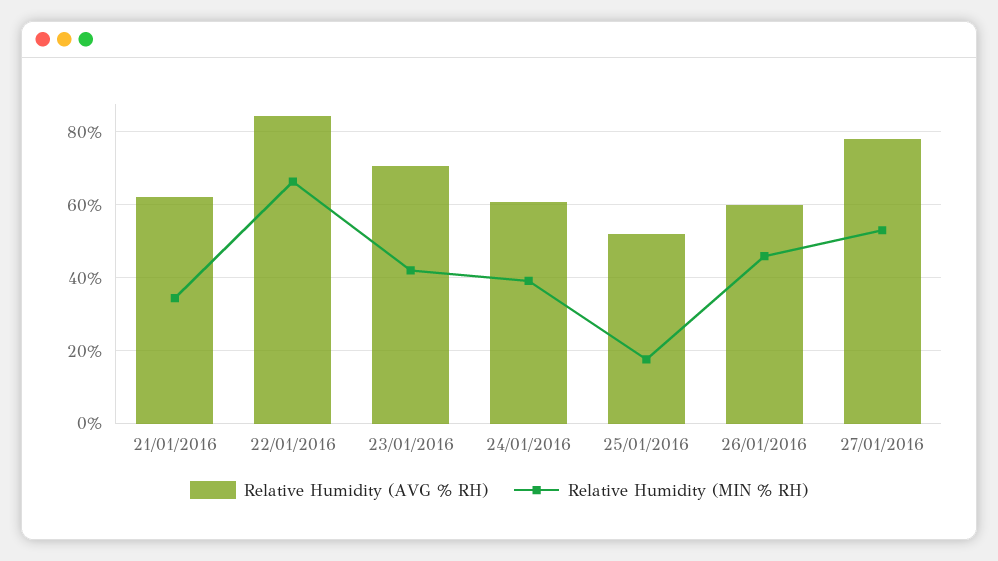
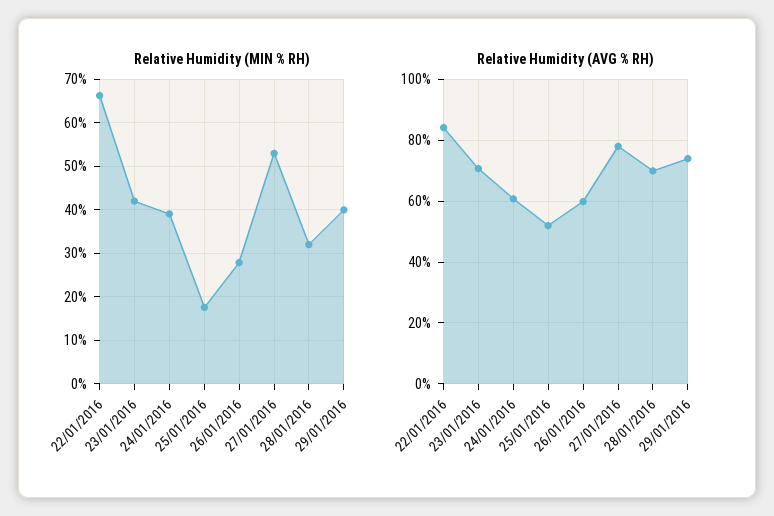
Relative Humidity (AVG % RH), 21/01/2016: 62 -> none
Relative Humidity (MIN % RH), 21/01/2016: 34 -> none
Relative Humidity (MIN % RH), 26/01/2016: 46 -> 28
Relative Humidity (MIN % RH), 28/01/2016: none -> 32
Relative Humidity (MIN % RH), 29/01/2016: none -> 40
Relative Humidity (AVG % RH), 28/01/2016: none -> 70
Relative Humidity (AVG % RH), 29/01/2016: none -> 74

